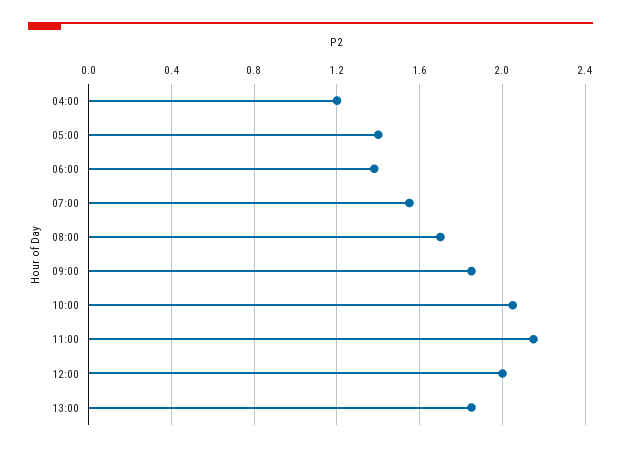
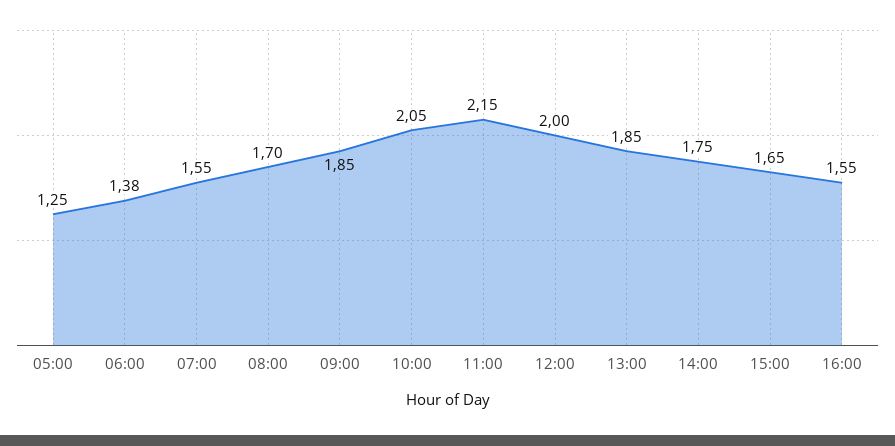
04:00: 1.2 -> none
05:00: 1.4 -> 1.25
14:00: none -> 1.75
15:00: none -> 1.65
16:00: none -> 1.55

